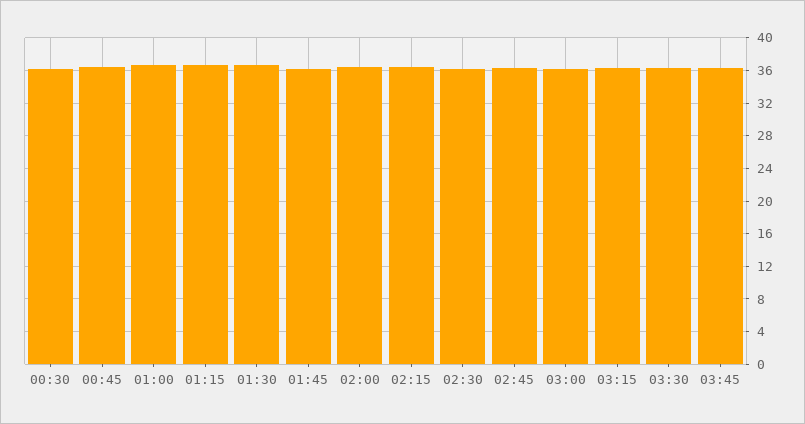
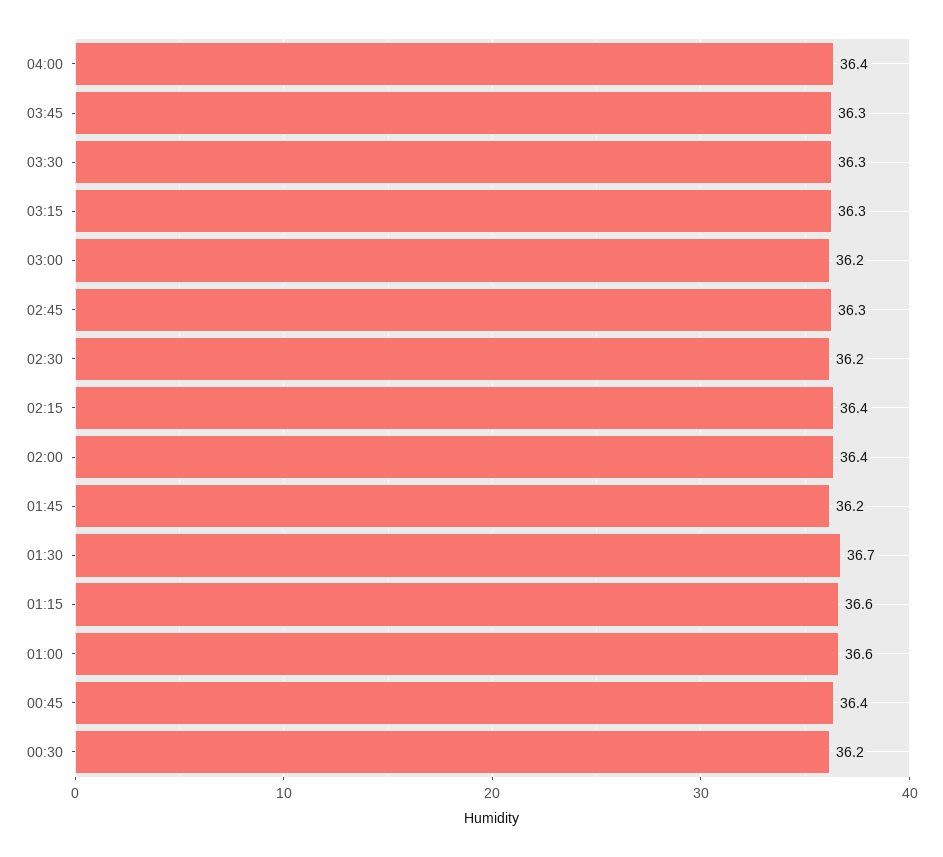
04:00: none -> 36.4

